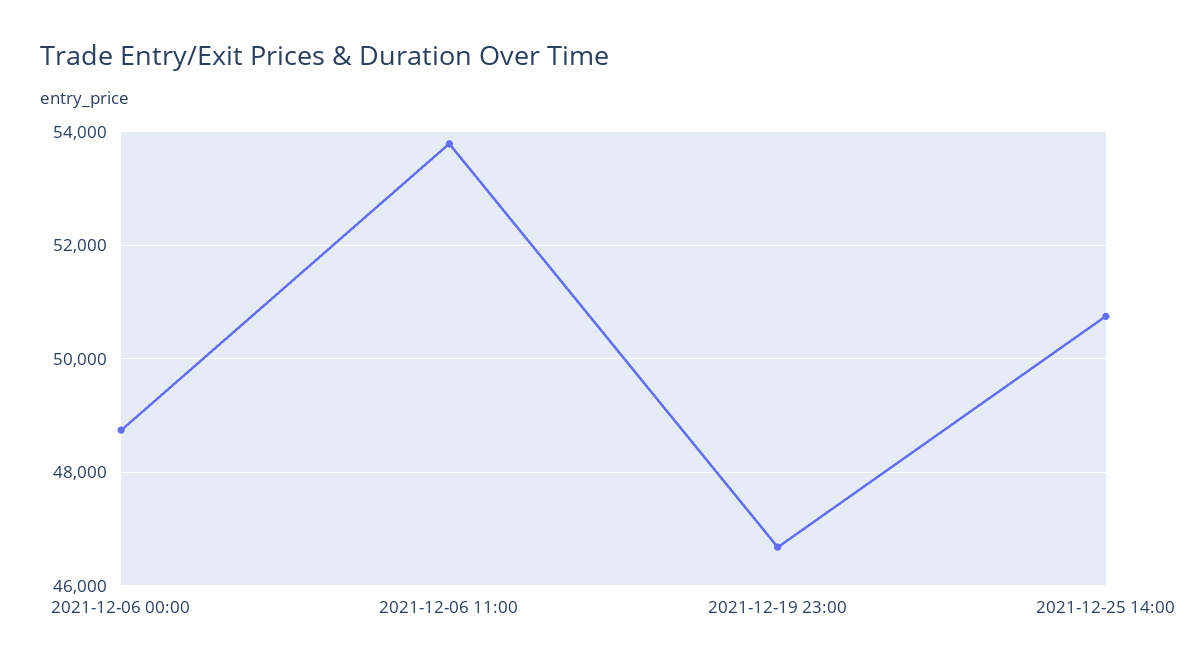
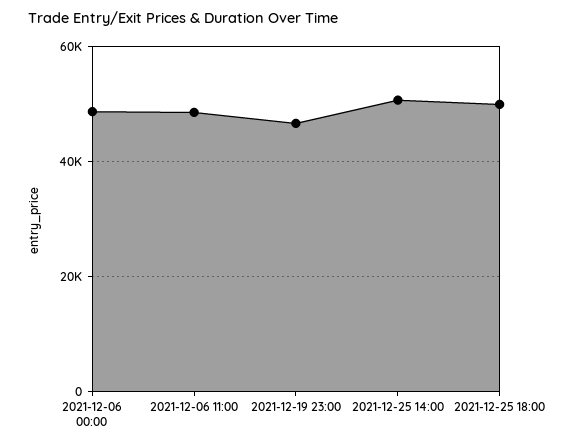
2021-12-06 11:00: 53800 -> 48000
2021-12-25 18:00: none -> 50000

